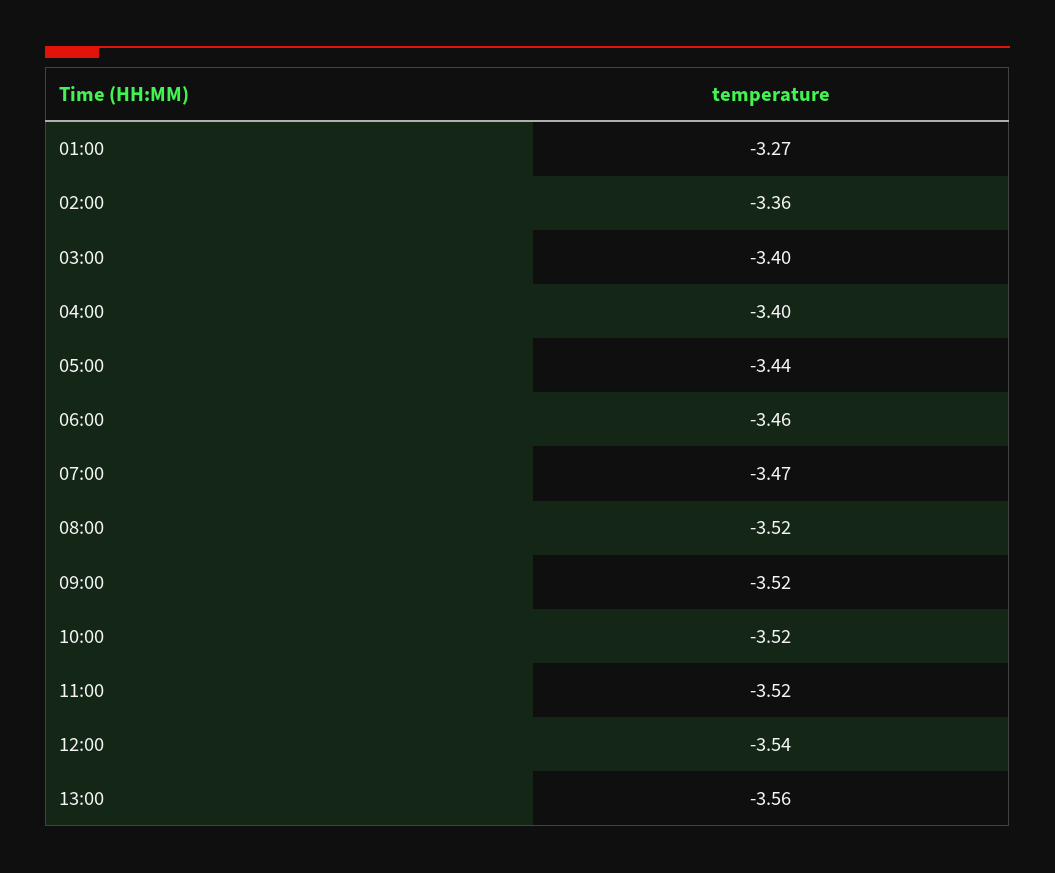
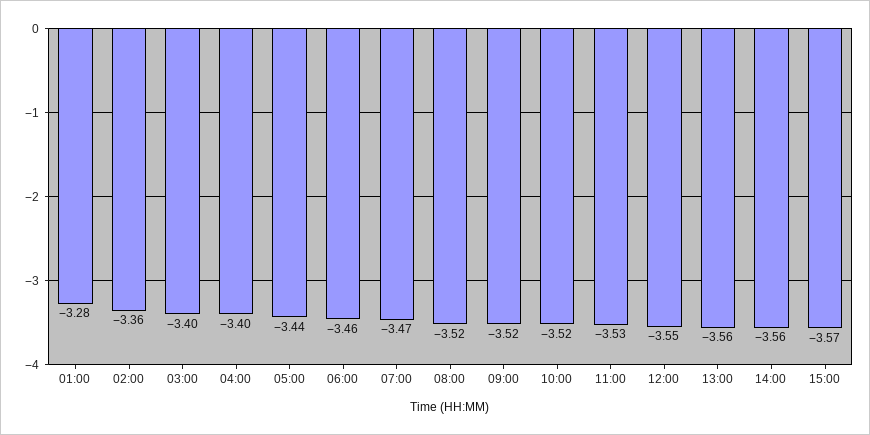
01:00: -3.27 -> -3.28
11:00: -3.52 -> -3.53
12:00: -3.54 -> -3.55
14:00: none -> -3.56
15:00: none -> -3.57

